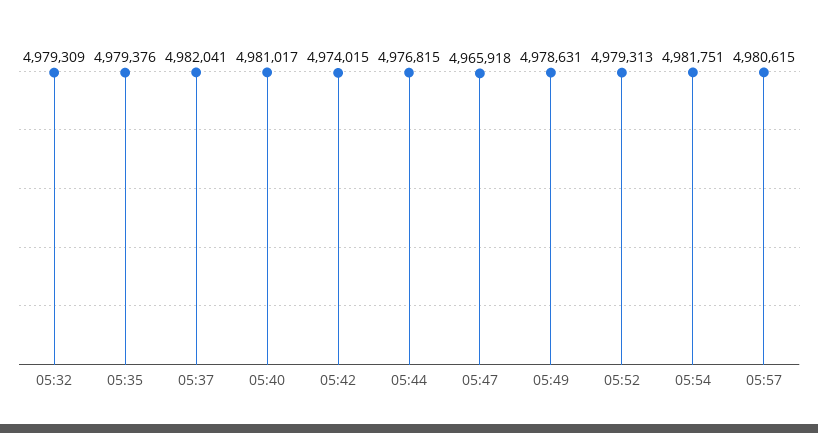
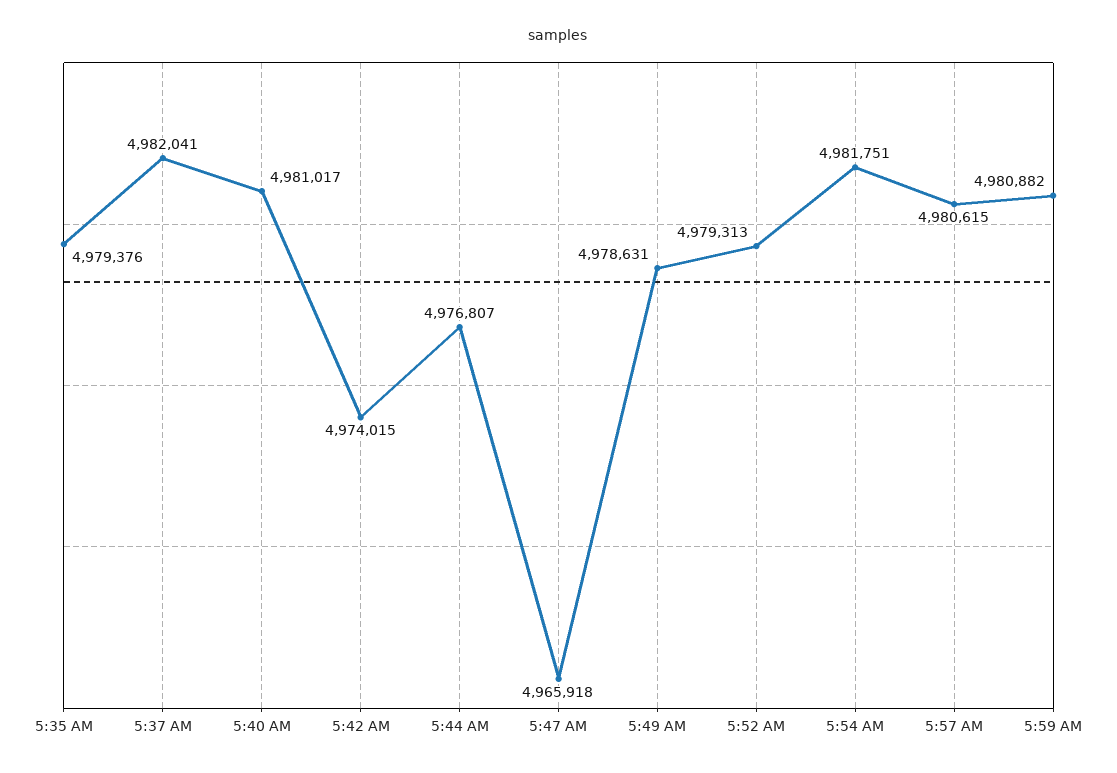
05:32: 4979309 -> none
05:44: 4976815 -> 4976807
5:59 AM: none -> 4980882

